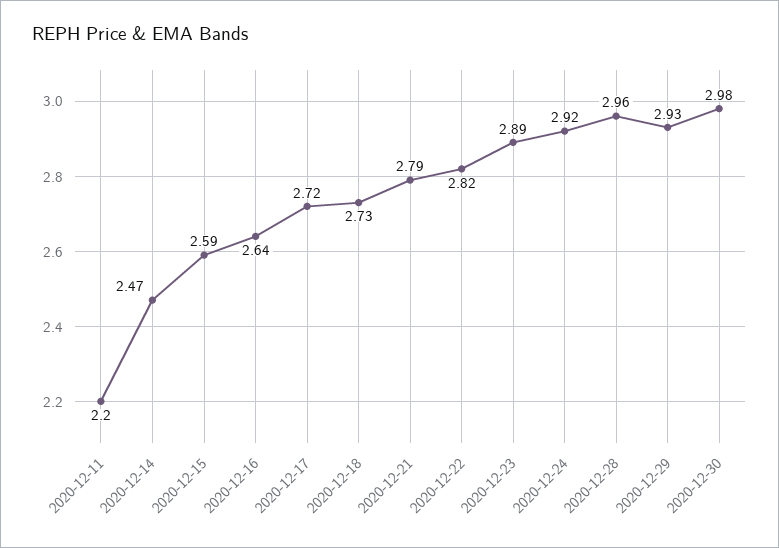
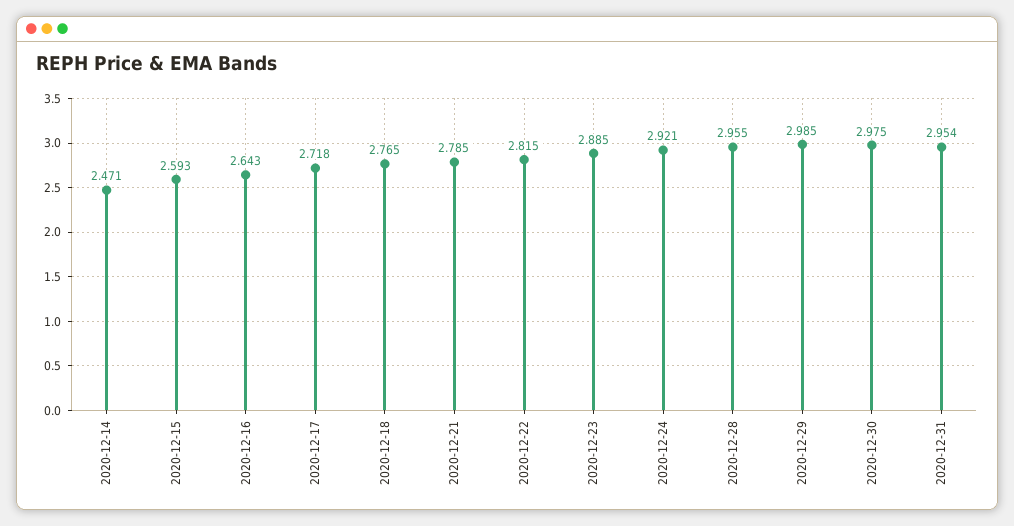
2020-12-11: 2.2 -> none
2020-12-18: 2.73 -> 2.765
2020-12-29: 2.93 -> 2.985
2020-12-31: none -> 2.954

